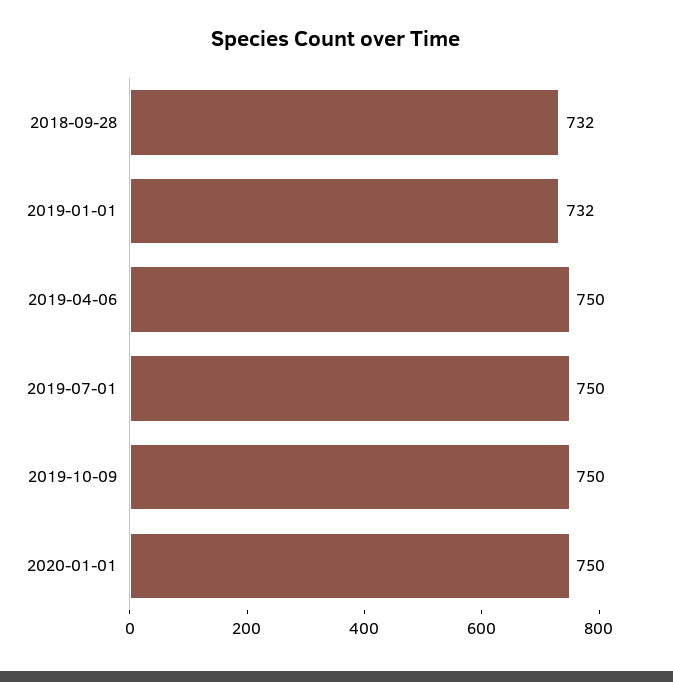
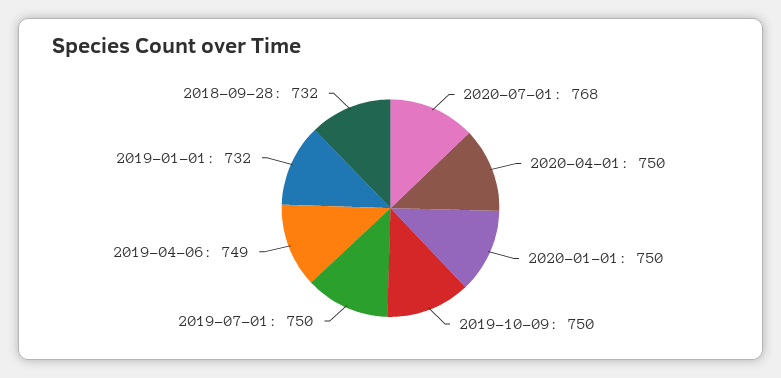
2019-04-06: 750 -> 749
2020-07-01: none -> 768
2020-04-01: none -> 750

